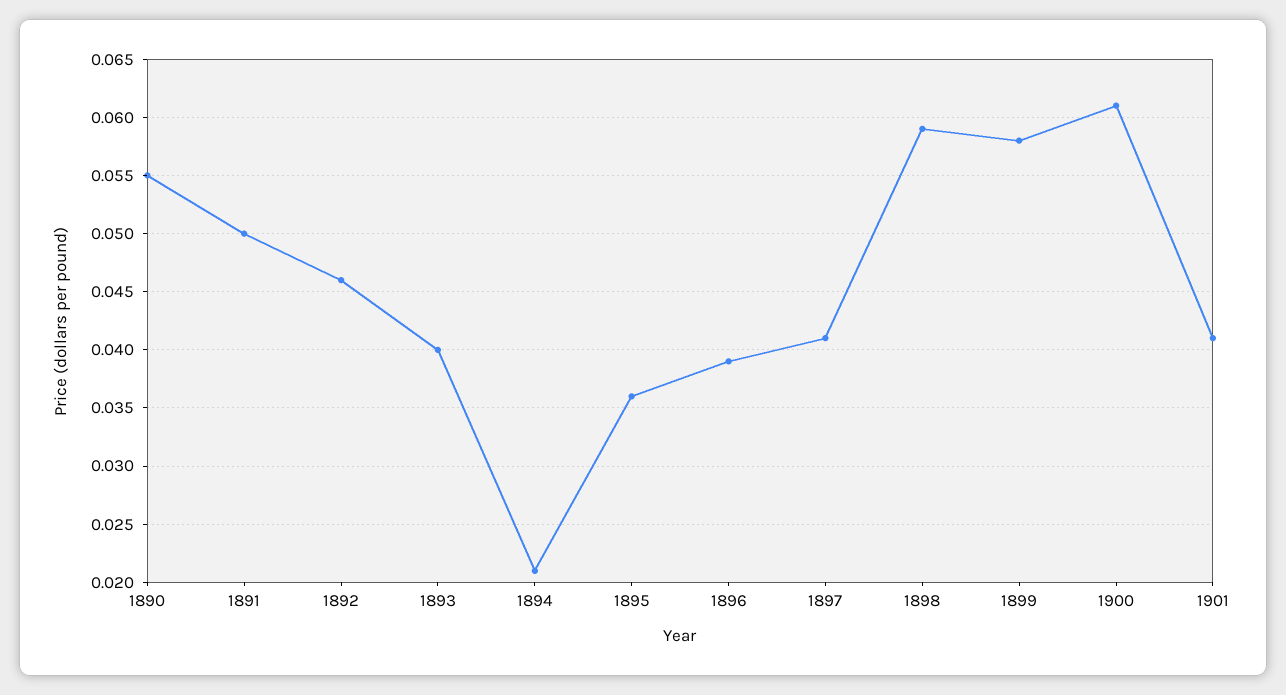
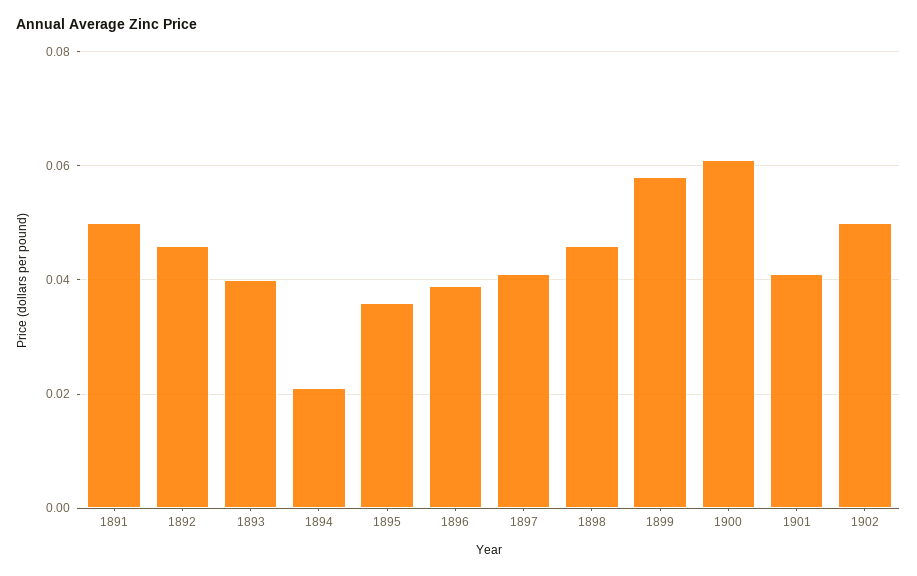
1890: 0.055 -> none
1898: 0.059 -> 0.045
1902: none -> 0.05

